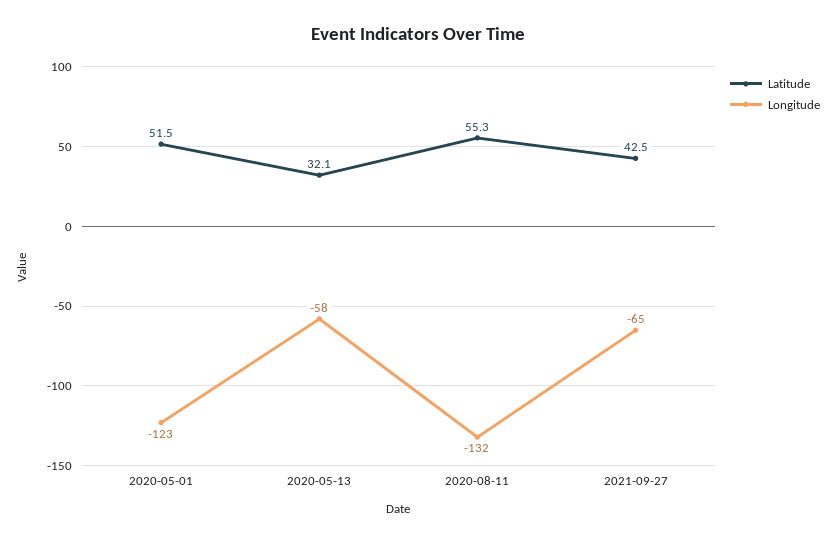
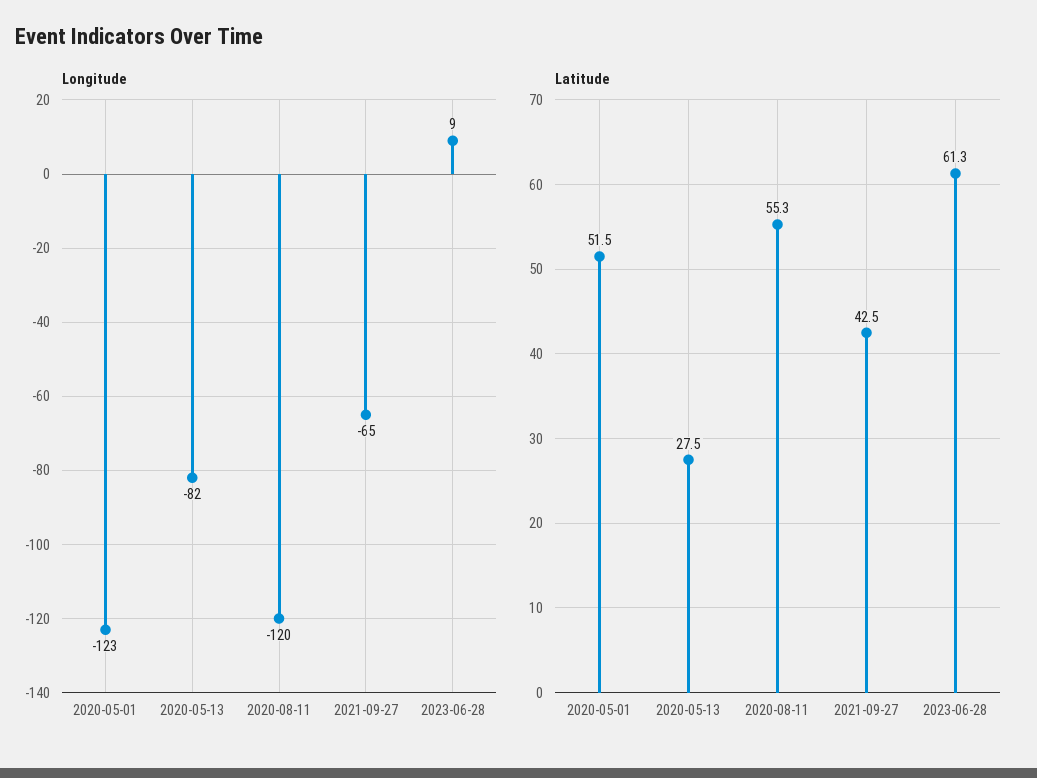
Latitude, 2020-05-13: 32.1 -> 27.5
Longitude, 2020-05-13: -58 -> -82
Longitude, 2020-08-11: -132 -> -120
Longitude, 2023-06-28: none -> 9
Latitude, 2023-06-28: none -> 61.3

